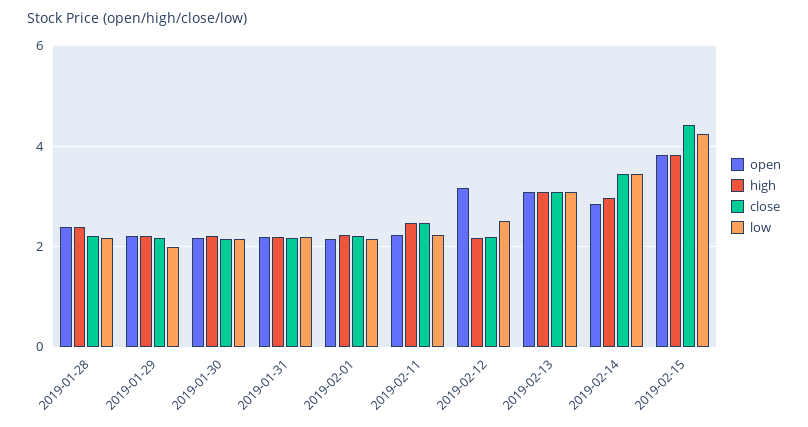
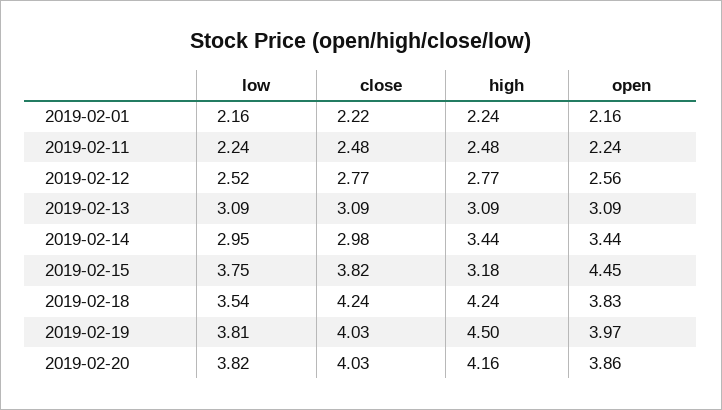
open, 2019-01-28: 2.4 -> none
high, 2019-01-28: 2.4 -> none
close, 2019-01-28: 2.2 -> none
low, 2019-01-28: 2.2 -> none
open, 2019-01-29: 2.2 -> none
high, 2019-01-29: 2.2 -> none
close, 2019-01-29: 2.2 -> none
low, 2019-01-29: 2 -> none
open, 2019-01-30: 2.2 -> none
high, 2019-01-30: 2.2 -> none
close, 2019-01-30: 2.2 -> none
low, 2019-01-30: 2.2 -> none
open, 2019-01-31: 2.2 -> none
high, 2019-01-31: 2.2 -> none
close, 2019-01-31: 2.2 -> none
low, 2019-01-31: 2.2 -> none
open, 2019-02-12: 3.2 -> 2.56
high, 2019-02-12: 2.2 -> 2.77
close, 2019-02-12: 2.2 -> 2.77
open, 2019-02-14: 2.8 -> 3.44
high, 2019-02-14: 3 -> 3.44
close, 2019-02-14: 3.4 -> 2.98
low, 2019-02-14: 3.4 -> 2.95
open, 2019-02-15: 3.8 -> 4.45
high, 2019-02-15: 3.8 -> 3.18
close, 2019-02-15: 4.4 -> 3.82
low, 2019-02-15: 4.2 -> 3.75
low, 2019-02-18: none -> 3.54
close, 2019-02-18: none -> 4.24
high, 2019-02-18: none -> 4.24
open, 2019-02-18: none -> 3.83
low, 2019-02-19: none -> 3.81
close, 2019-02-19: none -> 4.03
high, 2019-02-19: none -> 4.5
open, 2019-02-19: none -> 3.97
low, 2019-02-20: none -> 3.82
close, 2019-02-20: none -> 4.03
high, 2019-02-20: none -> 4.16
open, 2019-02-20: none -> 3.86

